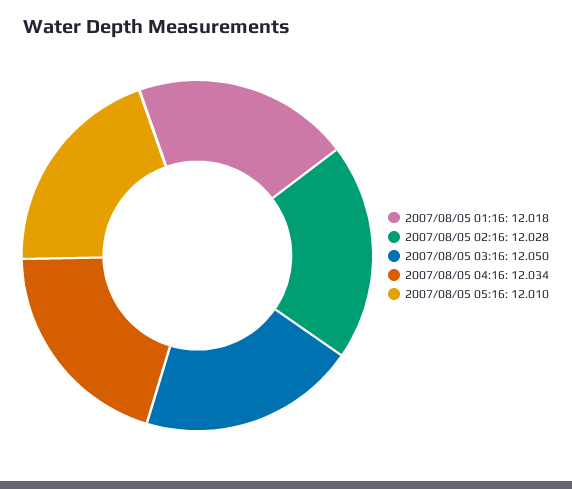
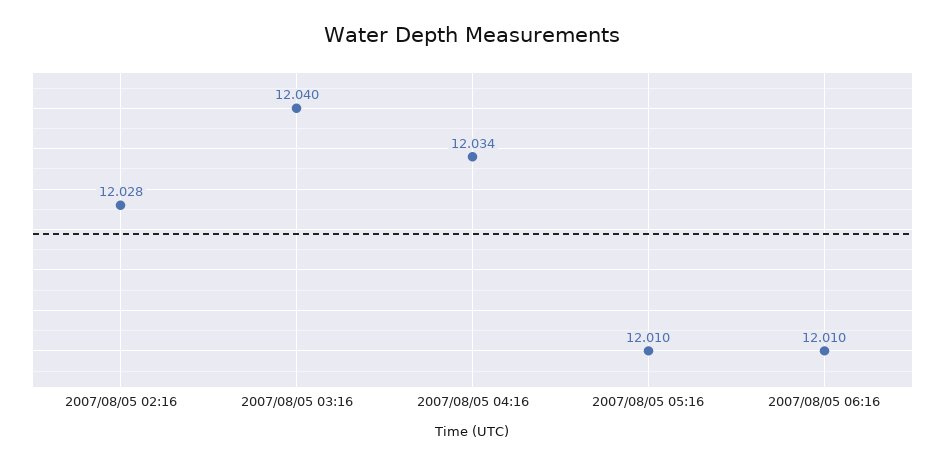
2007/08/05 01:16: 12.018 -> none
2007/08/05 03:16: 12.05 -> 12.04
2007/08/05 06:16: none -> 12.01

